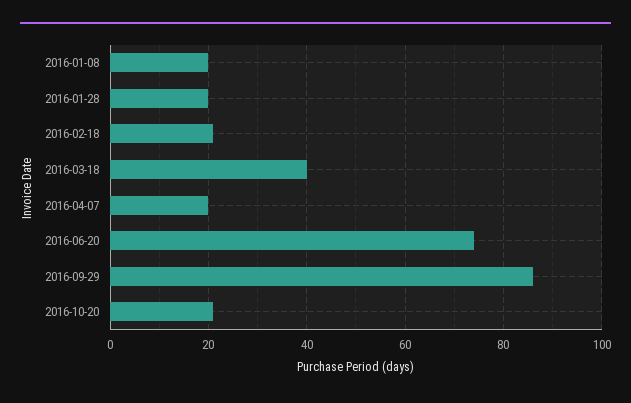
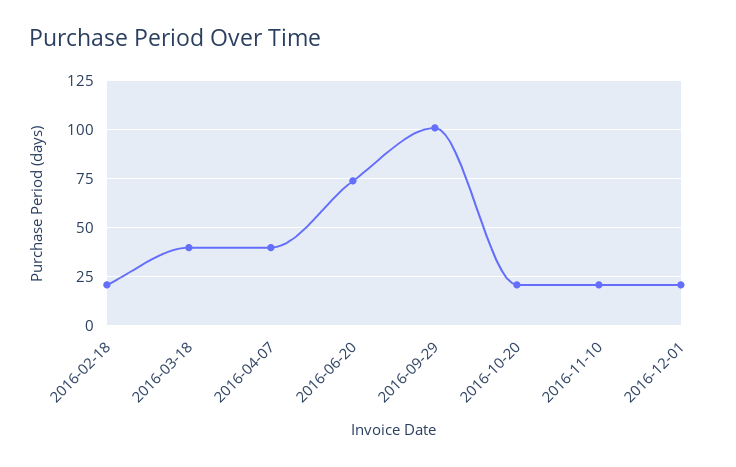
2016-01-08: 20 -> none
2016-01-28: 20 -> none
2016-04-07: 20 -> 40
2016-09-29: 85 -> 100
2016-11-10: none -> 20
2016-12-01: none -> 20

